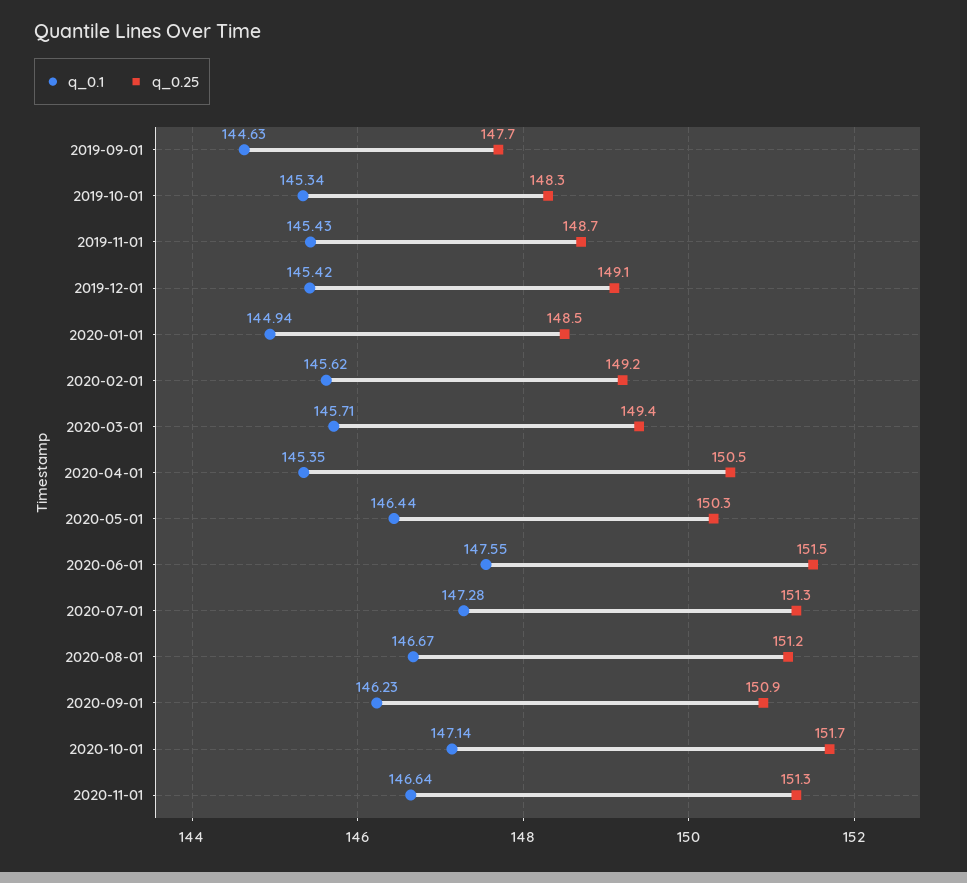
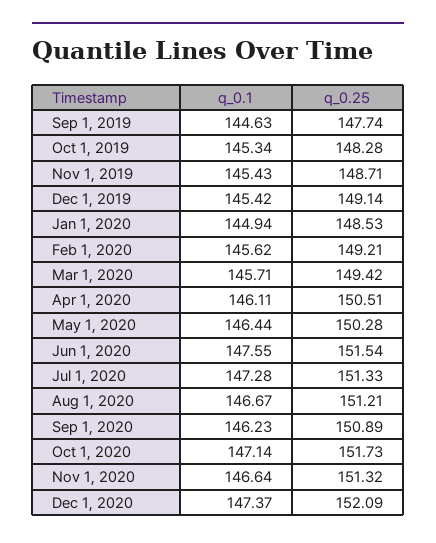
q_0.1, 2020-04-01: 145.35 -> 146.11
q_0.1, Dec 1, 2020: none -> 147.37
q_0.25, Dec 1, 2020: none -> 152.09

